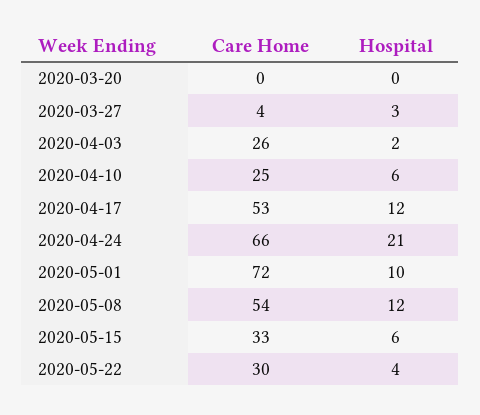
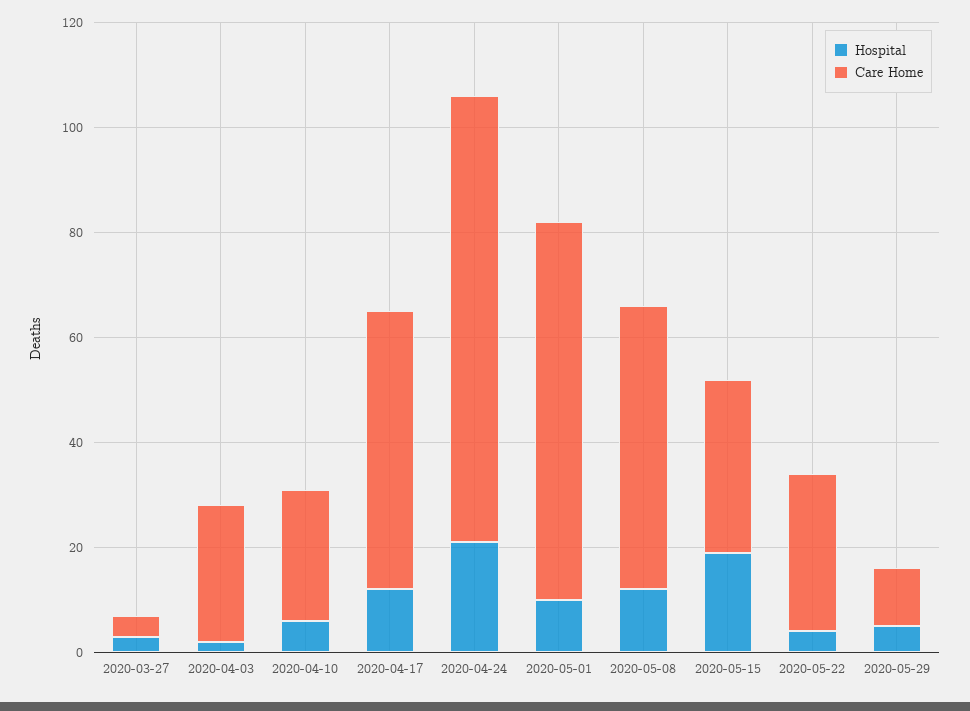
Care Home, 2020-03-20: 0 -> none
Hospital, 2020-03-20: 0 -> none
Care Home, 2020-04-24: 66 -> 85
Hospital, 2020-05-15: 6 -> 20
Hospital, 2020-05-29: none -> 5
Care Home, 2020-05-29: none -> 10

